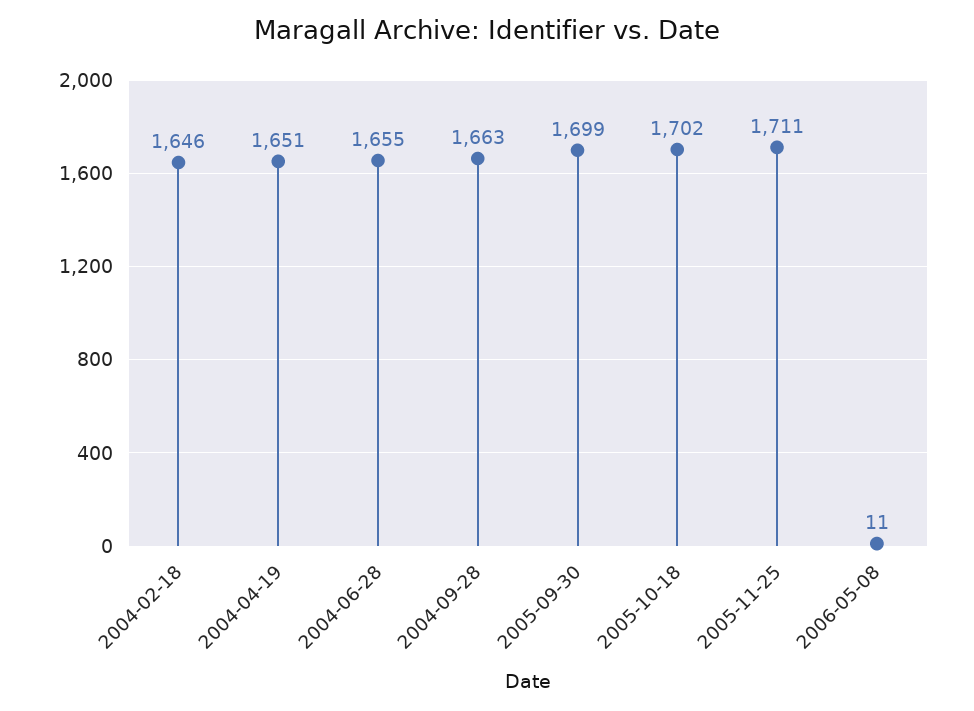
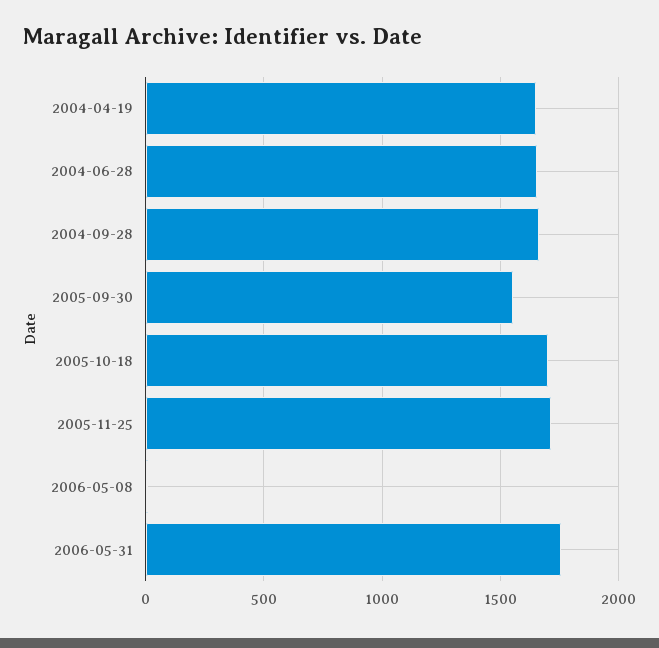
2004-02-18: 1646 -> none
2005-09-30: 1699 -> 1550
2006-05-31: none -> 1750

